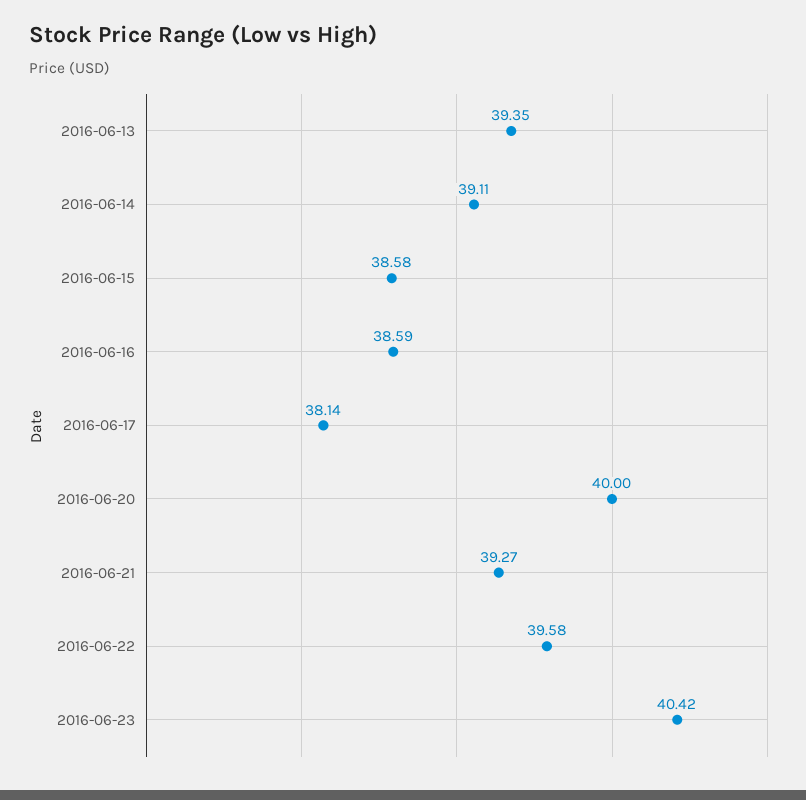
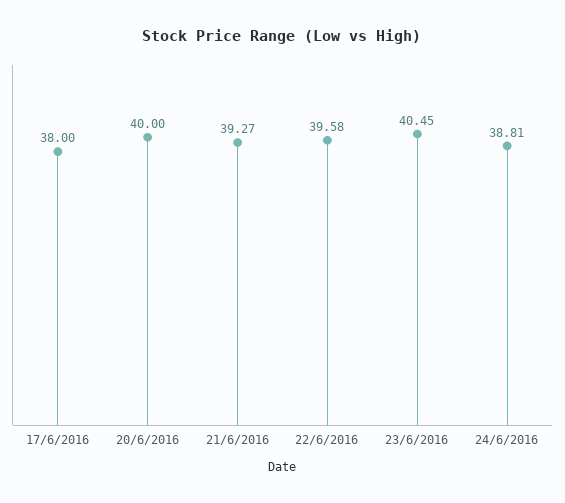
2016-06-13: 39.35 -> none
2016-06-14: 39.11 -> none
2016-06-15: 38.58 -> none
2016-06-16: 38.59 -> none
2016-06-17: 38.14 -> 38
2016-06-23: 40.42 -> 40.45
24/6/2016: none -> 38.81

